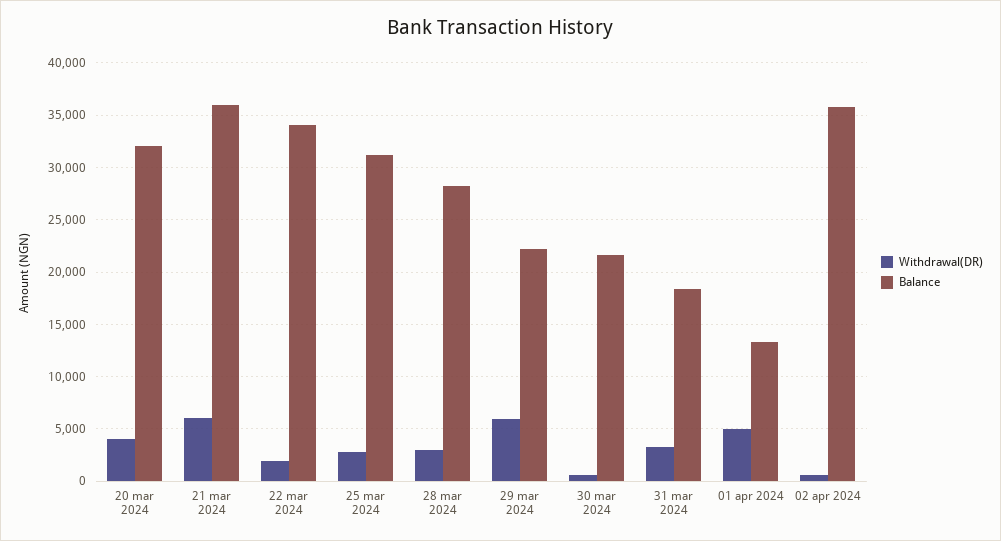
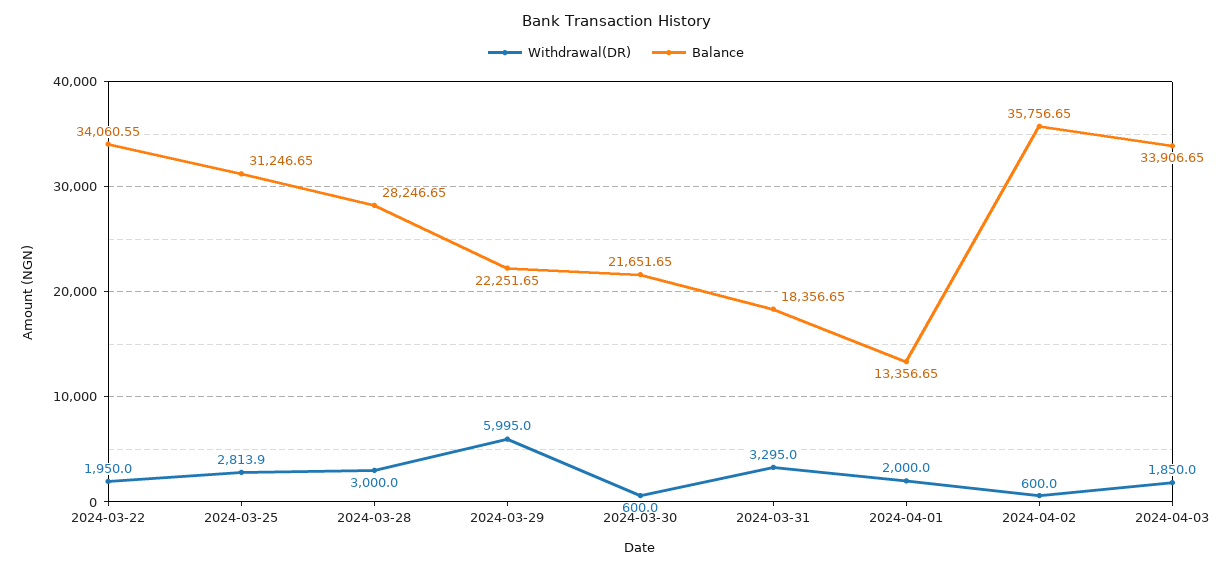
Withdrawal(DR), 20 mar 2024: 4000 -> none
Balance, 20 mar 2024: 32000 -> none
Withdrawal(DR), 21 mar 2024: 6000 -> none
Balance, 21 mar 2024: 36000 -> none
Withdrawal(DR), 01 apr 2024: 5000 -> 2000
Withdrawal(DR), 2024-04-03: none -> 1850
Balance, 2024-04-03: none -> 33906.65

